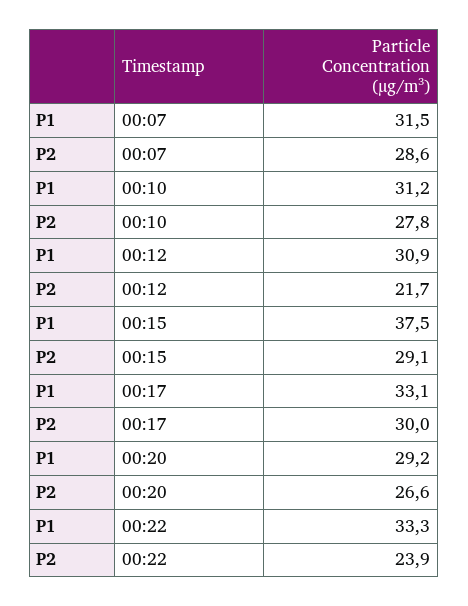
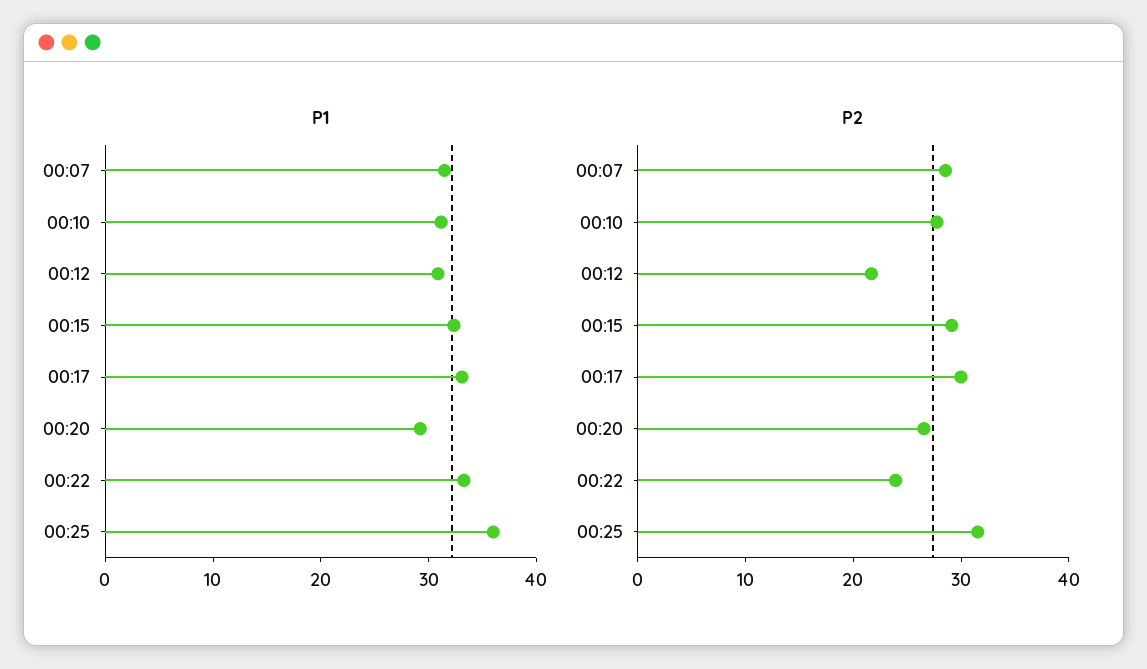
P1, 00:15: 37.5 -> 32
P1, 00:25: none -> 36
P2, 00:25: none -> 32

